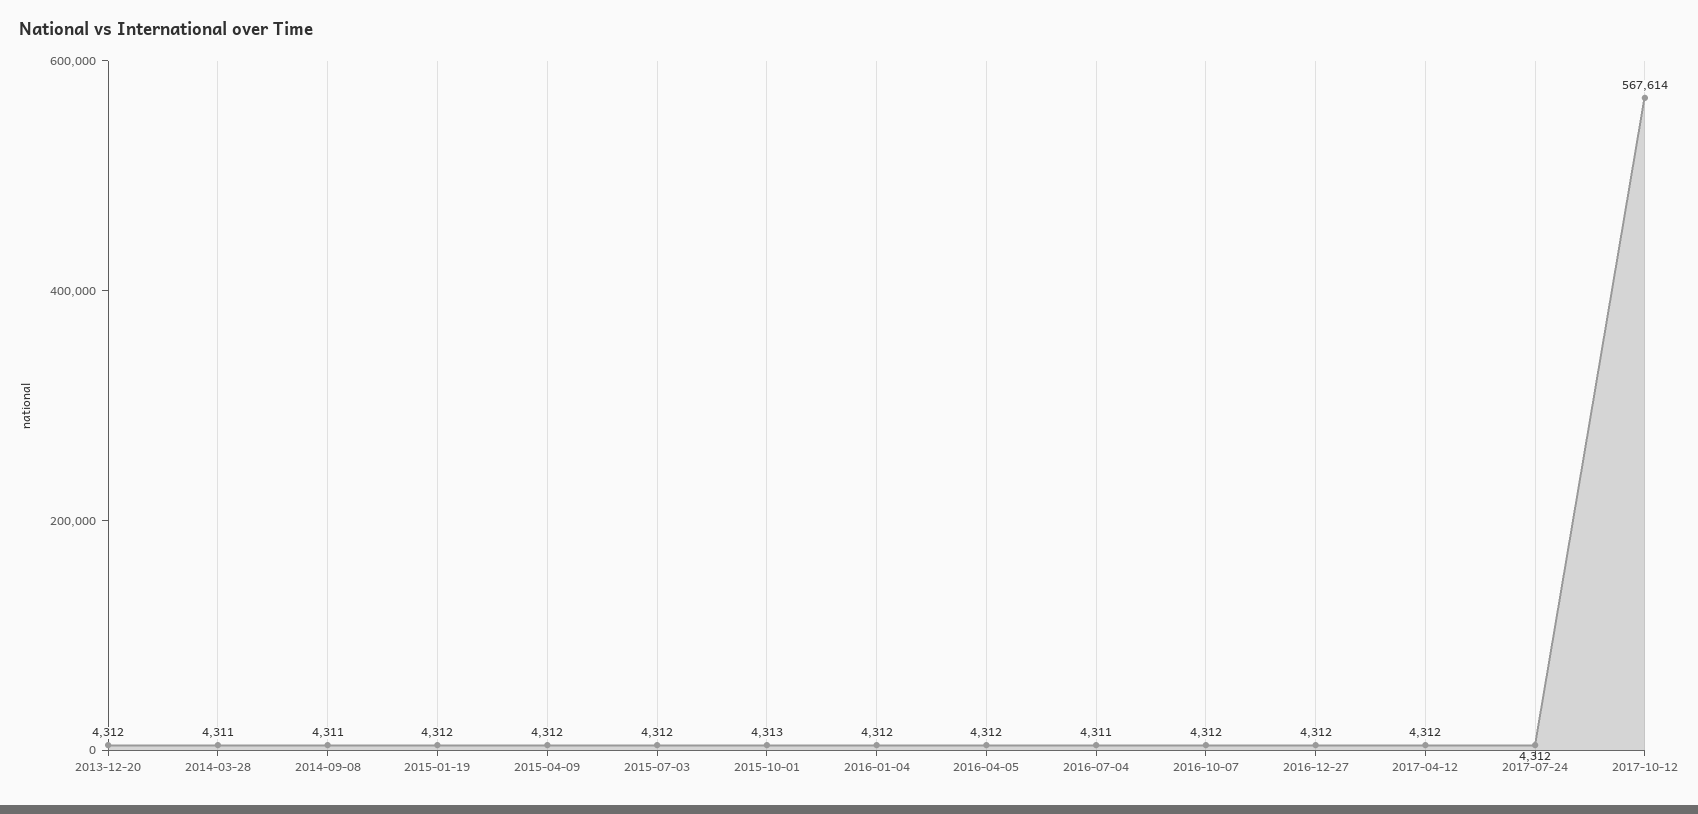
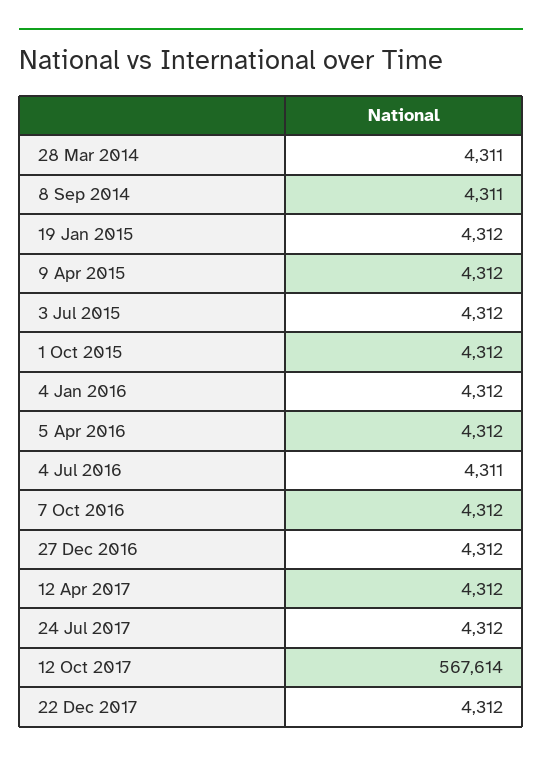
2013-12-20: 4312 -> none
2015-10-01: 4313 -> 4312
22 Dec 2017: none -> 4312

